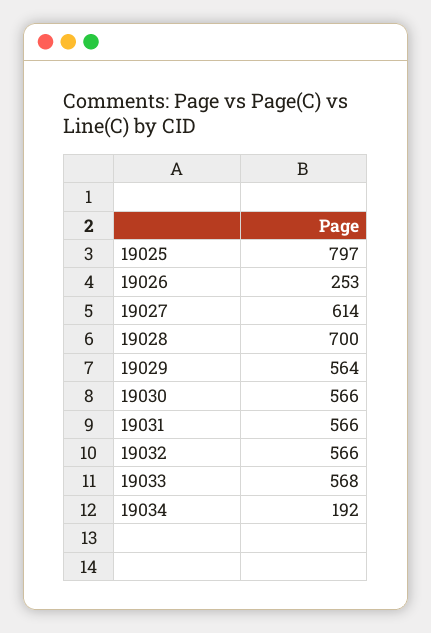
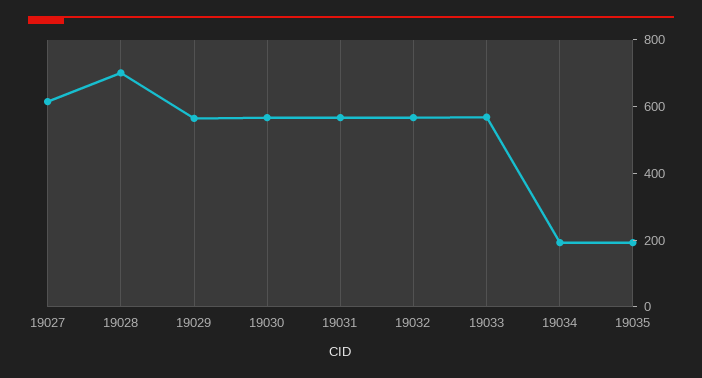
19025: 797 -> none
19026: 253 -> none
19035: none -> 200

